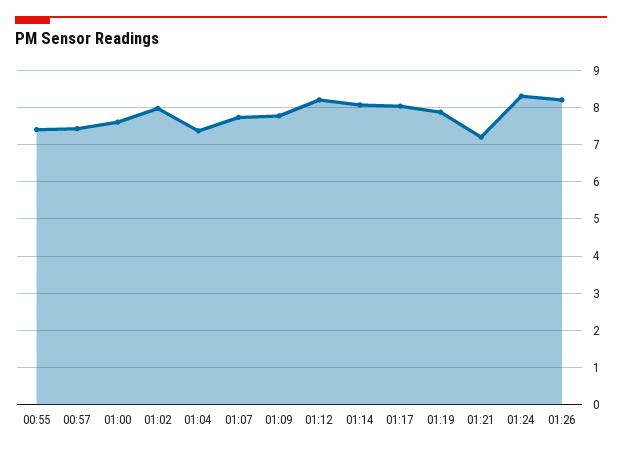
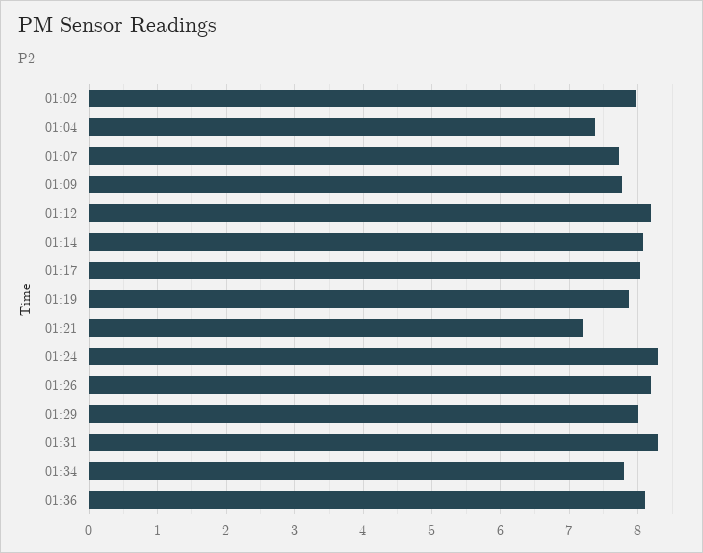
00:55: 7.4 -> none
00:57: 7.4 -> none
01:00: 7.6 -> none
01:29: none -> 8
01:31: none -> 8.3
01:34: none -> 7.8
01:36: none -> 8.1

